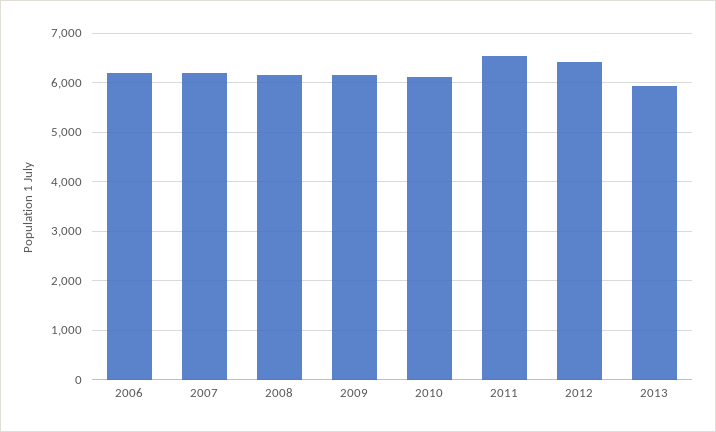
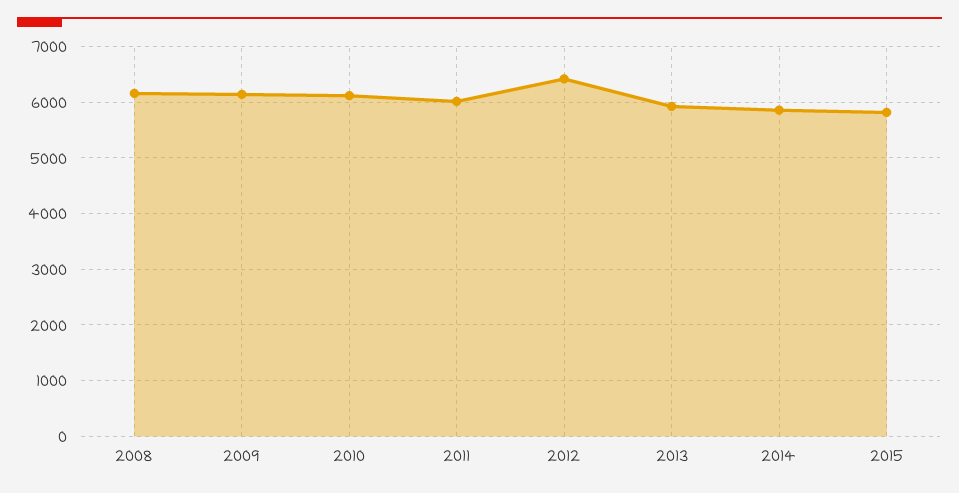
2006: 6200 -> none
2007: 6200 -> none
2011: 6600 -> 6000
2014: none -> 5800
2015: none -> 5800

